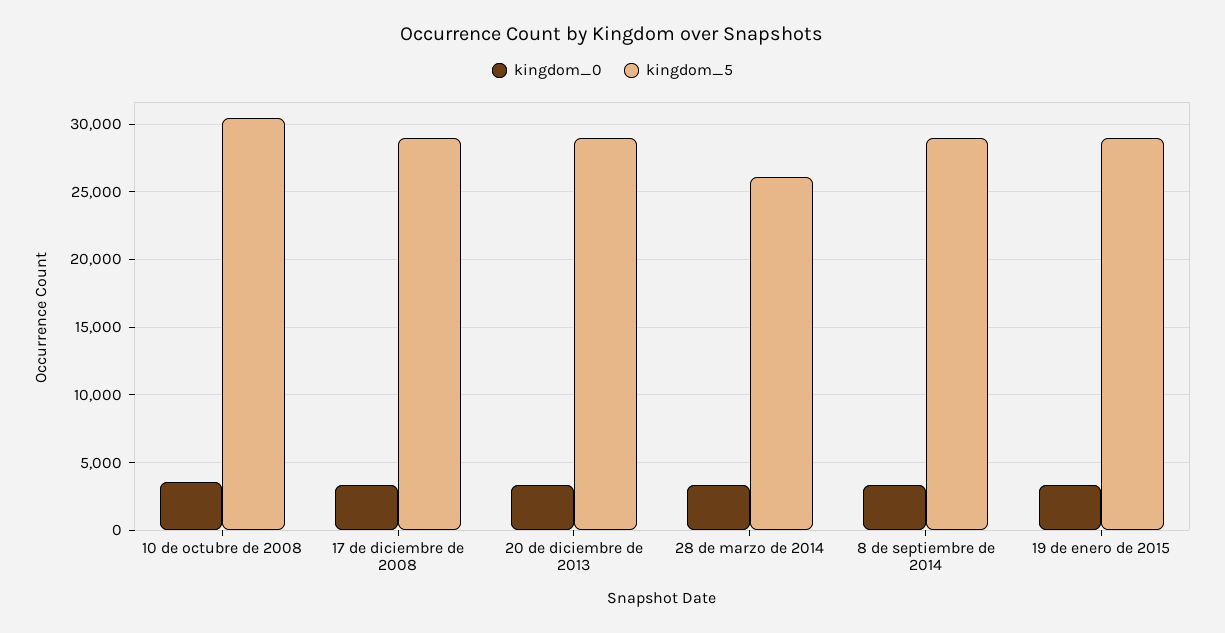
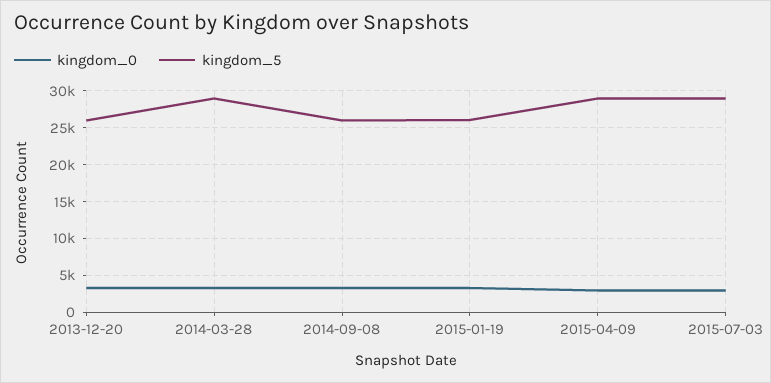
kingdom_0, 10 de octubre de 2008: 3500 -> none
kingdom_5, 10 de octubre de 2008: 30500 -> none
kingdom_0, 17 de diciembre de 2008: 3500 -> none
kingdom_5, 17 de diciembre de 2008: 29000 -> none
kingdom_5, 20 de diciembre de 2013: 29000 -> 26000
kingdom_5, 28 de marzo de 2014: 26000 -> 29000
kingdom_5, 8 de septiembre de 2014: 29000 -> 26000
kingdom_5, 19 de enero de 2015: 29000 -> 26000
kingdom_0, 2015-04-09: none -> 3000
kingdom_5, 2015-04-09: none -> 29000
kingdom_0, 2015-07-03: none -> 3000
kingdom_5, 2015-07-03: none -> 29000

